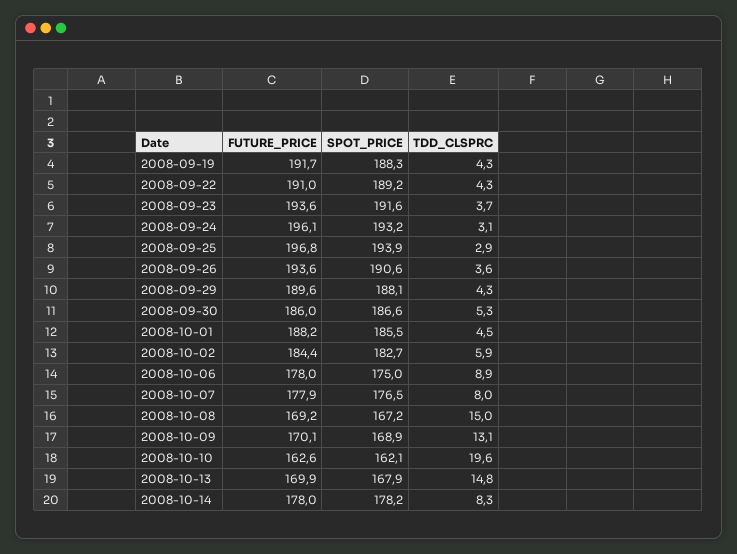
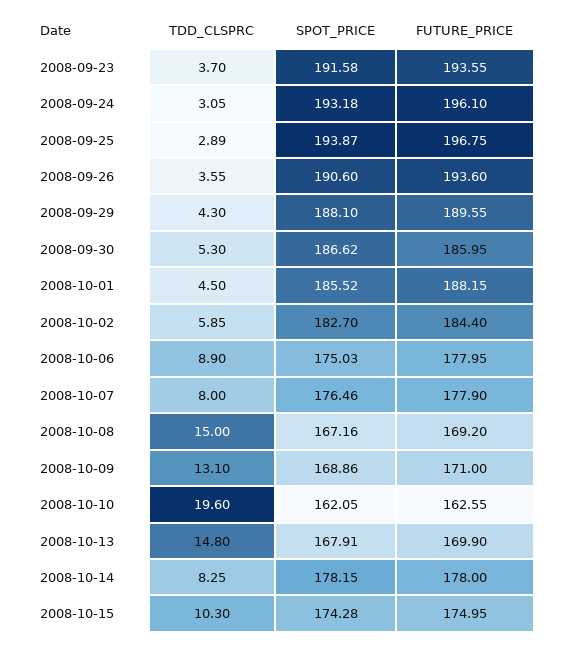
FUTURE_PRICE, 2008-09-19: 191.7 -> none
SPOT_PRICE, 2008-09-19: 188.3 -> none
TDD_CLSPRC, 2008-09-19: 4.3 -> none
FUTURE_PRICE, 2008-09-22: 191 -> none
SPOT_PRICE, 2008-09-22: 189.2 -> none
TDD_CLSPRC, 2008-09-22: 4.3 -> none
FUTURE_PRICE, 2008-10-09: 170.1 -> 171
TDD_CLSPRC, 2008-10-15: none -> 10.3
SPOT_PRICE, 2008-10-15: none -> 174.28
FUTURE_PRICE, 2008-10-15: none -> 174.95

